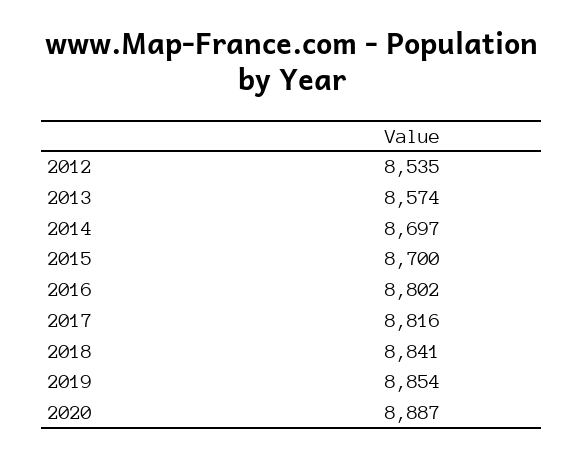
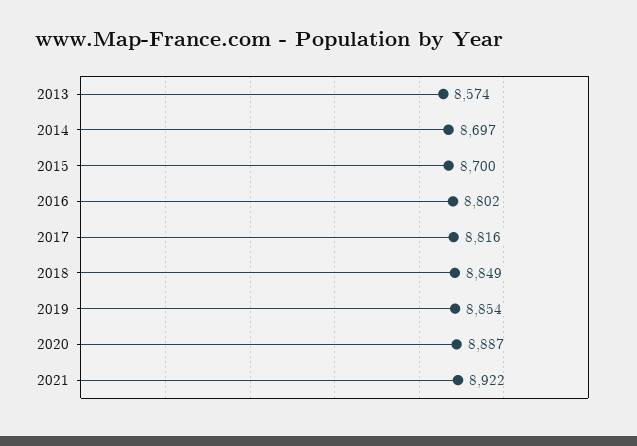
2012: 8535 -> none
2018: 8841 -> 8849
2021: none -> 8922

